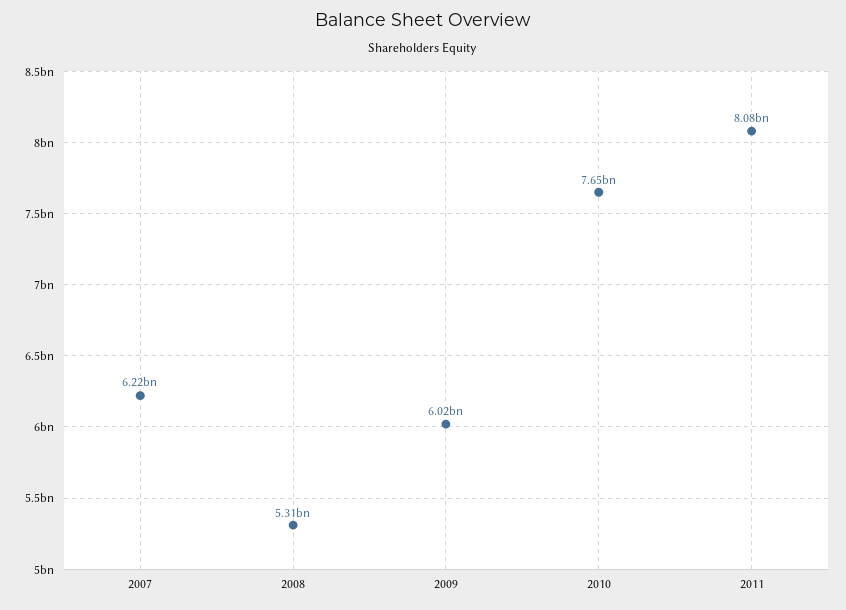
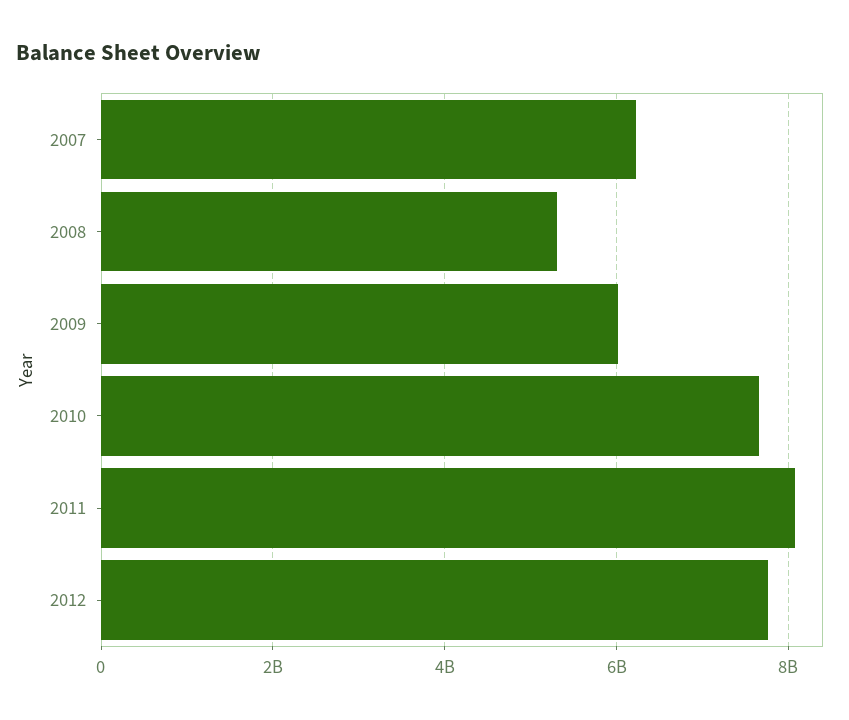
2012: none -> 7800000000

